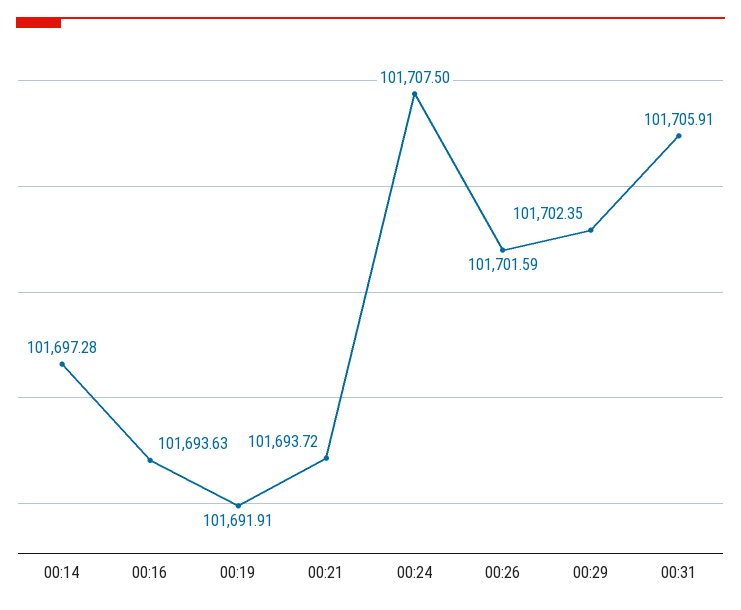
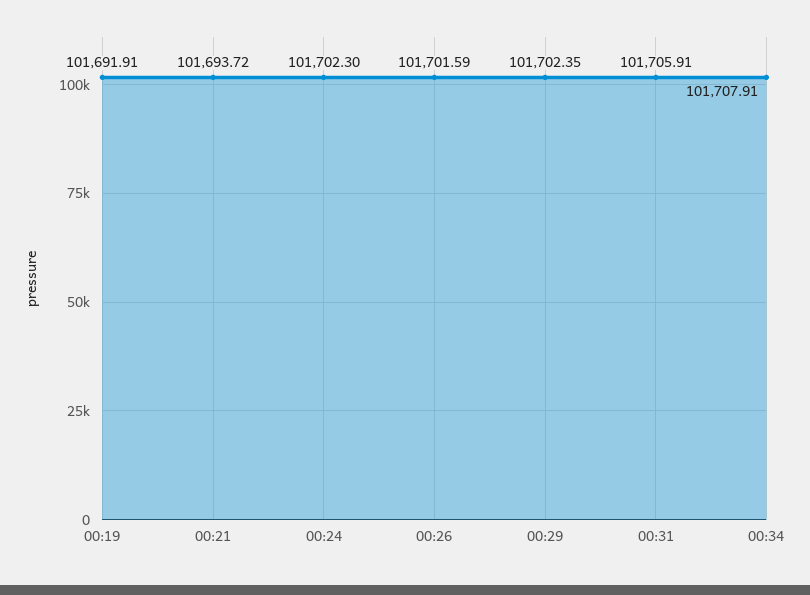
00:14: 101697.28 -> none
00:16: 101693.63 -> none
00:24: 101707.5 -> 101702.3
00:34: none -> 101707.91

